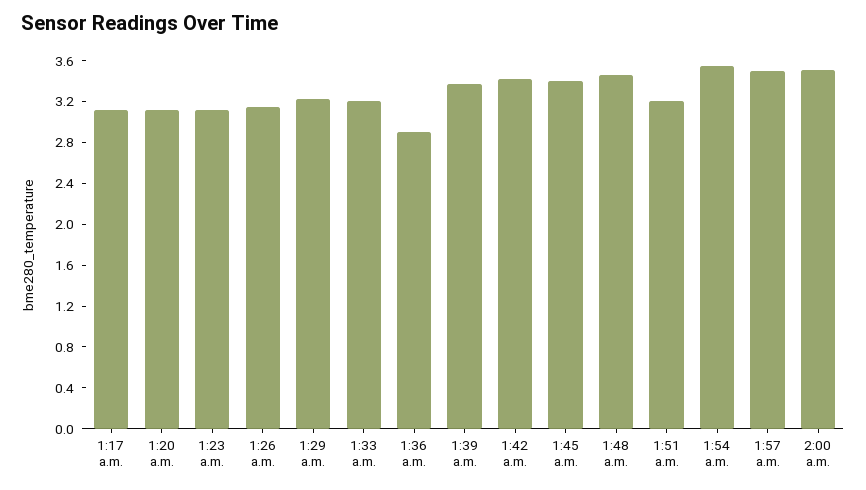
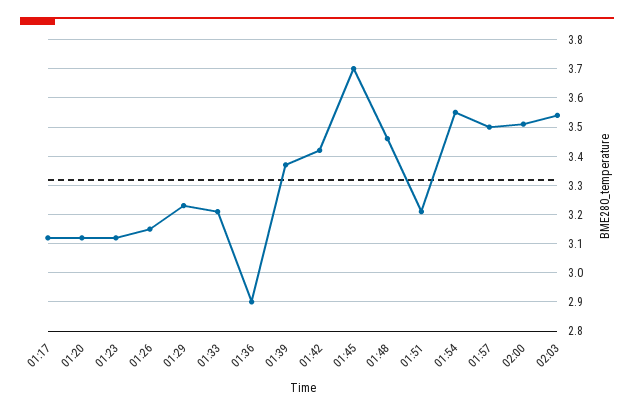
1:45 a.m.: 3.4 -> 3.7
02:03: none -> 3.55

